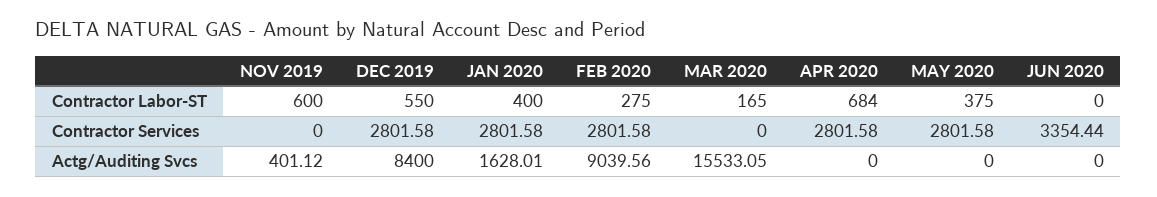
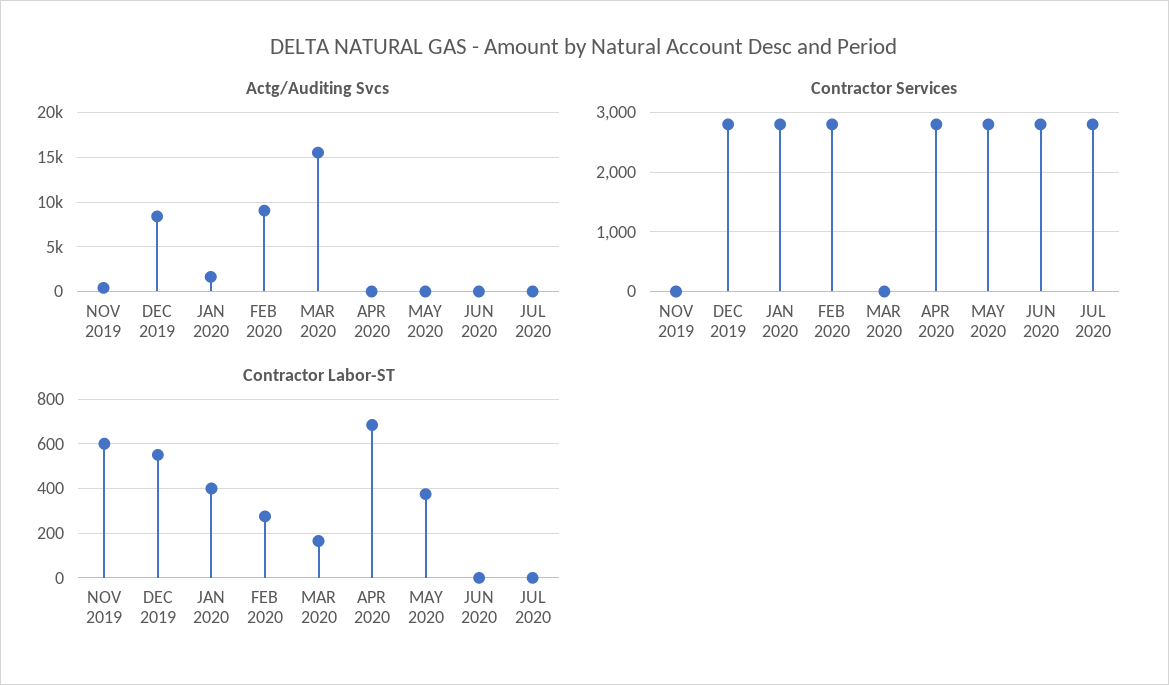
Contractor Services, JUN 2020: 3354.44 -> 2800
Actg/Auditing Svcs, JUL 2020: none -> 0
Contractor Services, JUL 2020: none -> 2800
Contractor Labor-ST, JUL 2020: none -> 0

